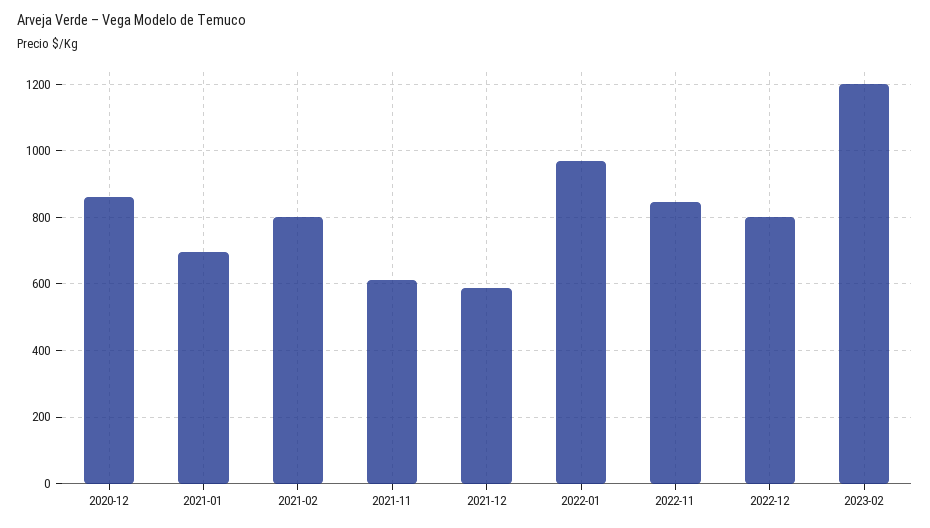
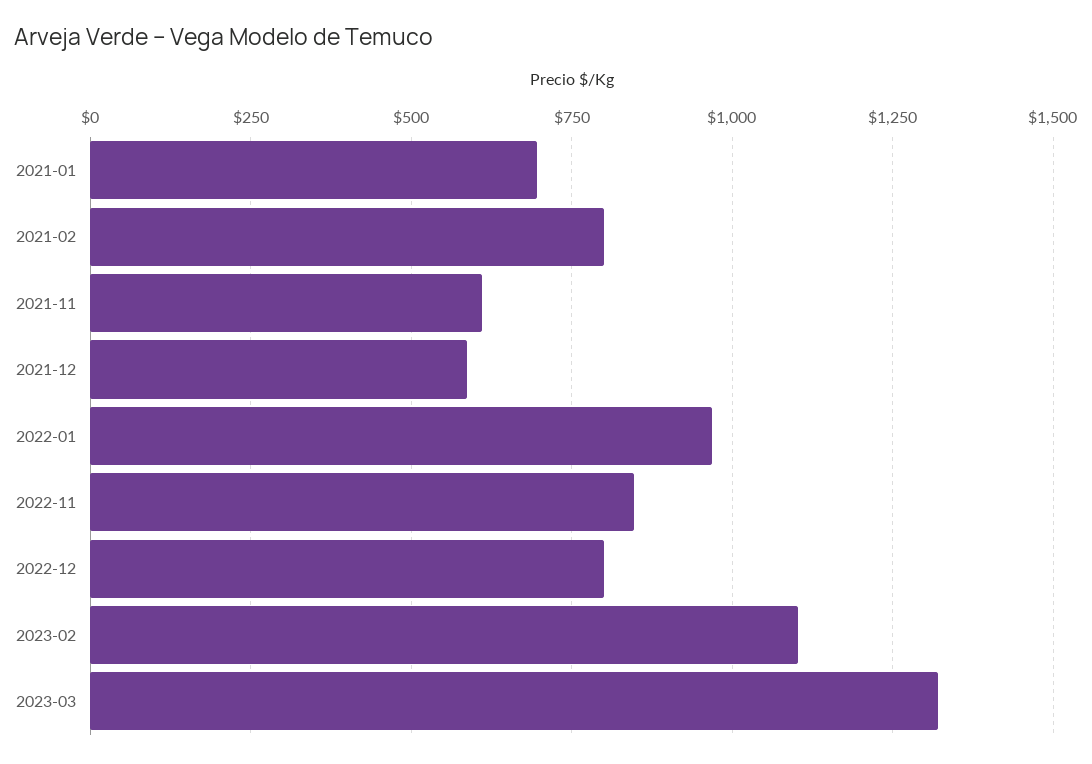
2020-12: 860 -> none
2023-02: 1200 -> 1100
2023-03: none -> 1325

